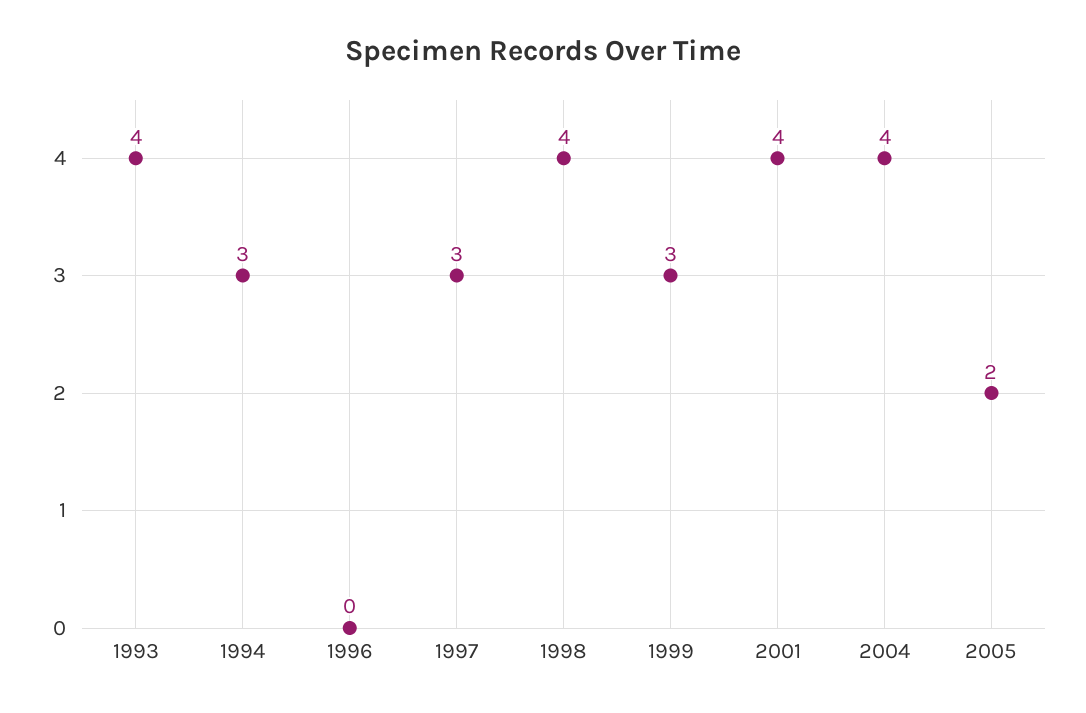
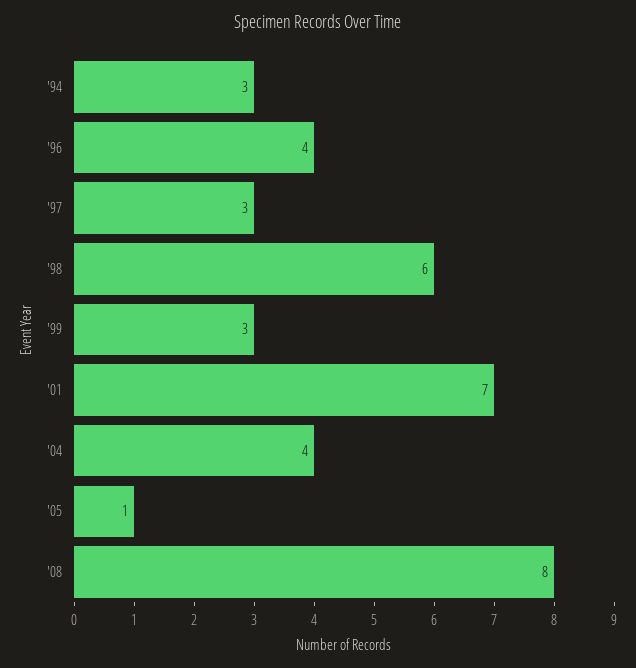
1993: 4 -> none
1996: 0 -> 4
1998: 4 -> 6
2001: 4 -> 7
2005: 2 -> 1
'08: none -> 8

